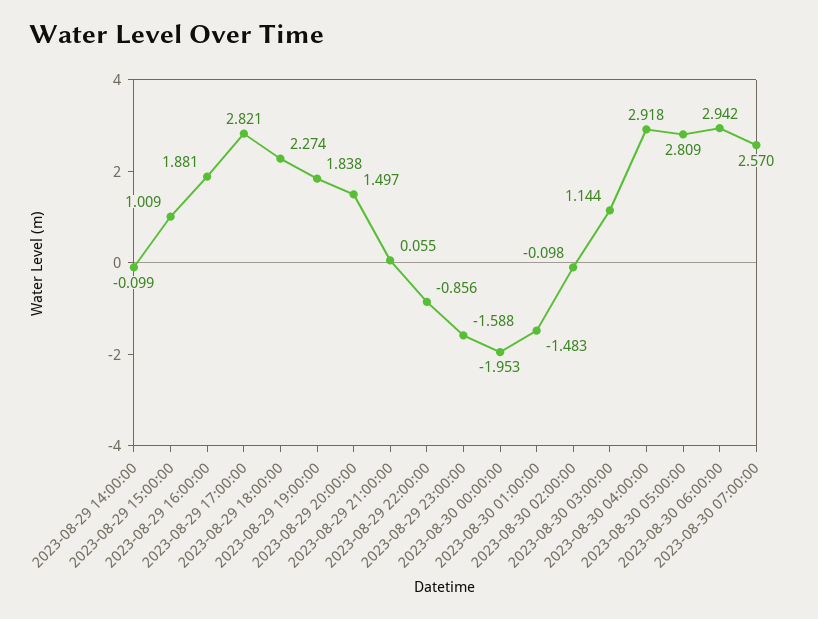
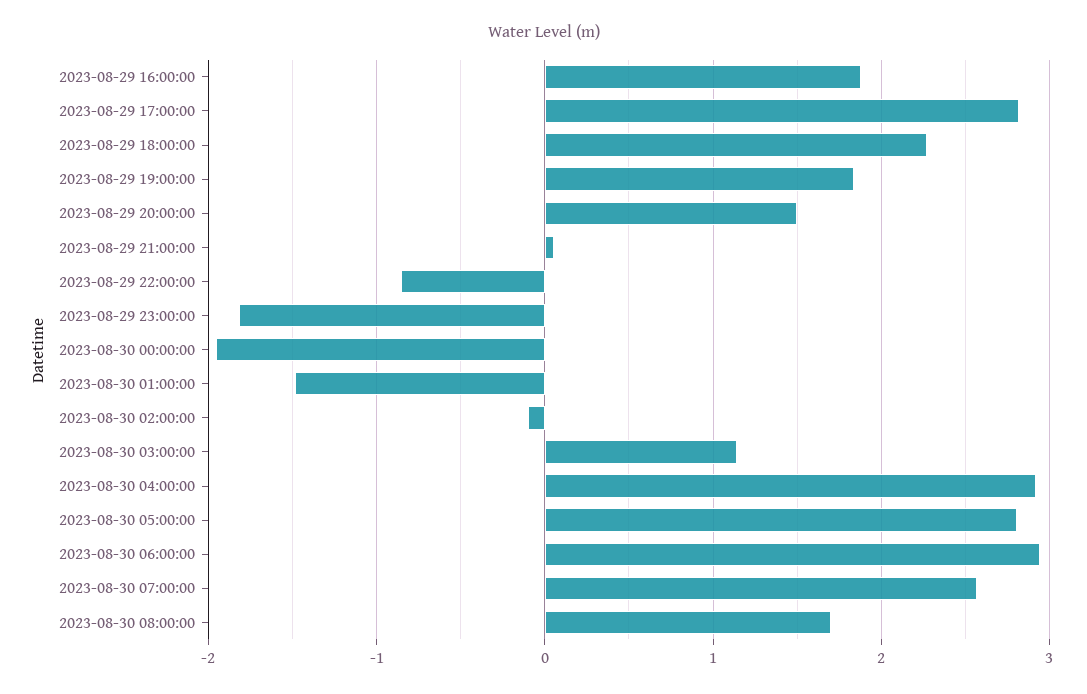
2023-08-29 14:00:00: -0.099 -> none
2023-08-29 15:00:00: 1.009 -> none
2023-08-29 23:00:00: -1.588 -> -1.8
2023-08-30 08:00:00: none -> 1.7

